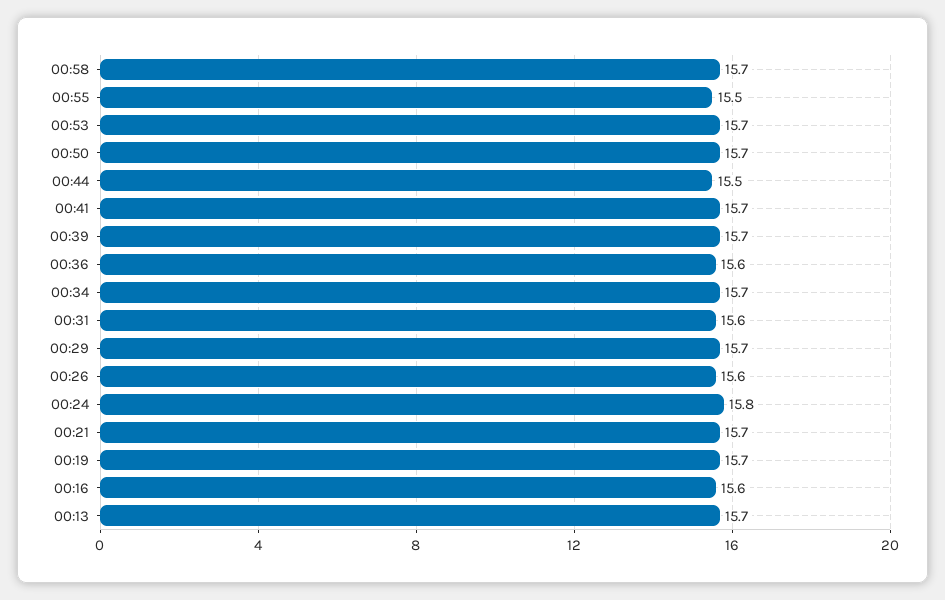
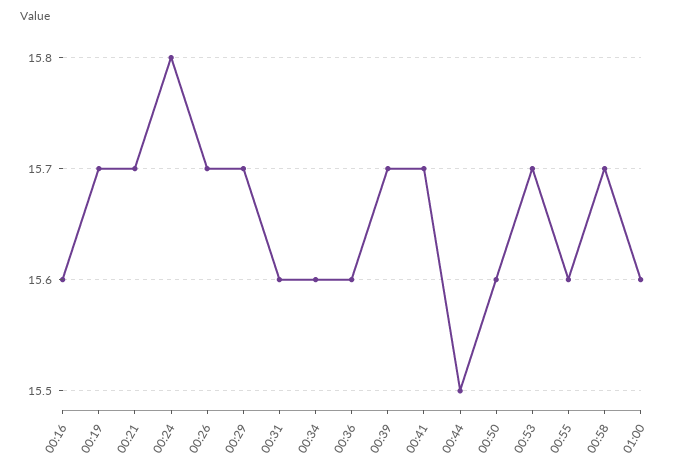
00:55: 15.5 -> 15.6
00:50: 15.7 -> 15.6
00:34: 15.7 -> 15.6
00:26: 15.6 -> 15.7
00:13: 15.7 -> none
01:00: none -> 15.6

